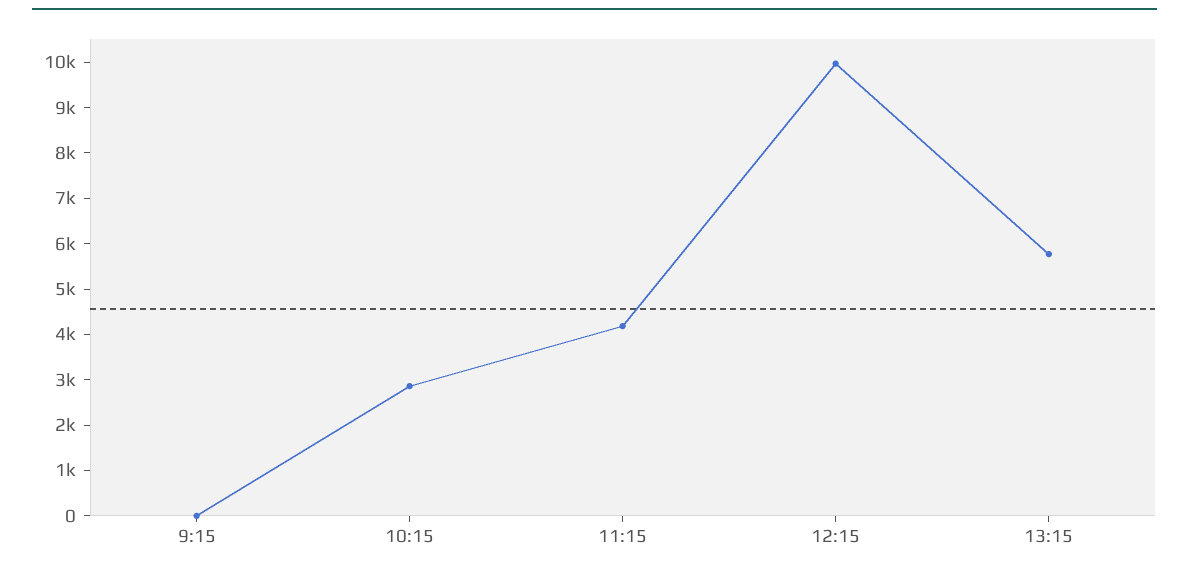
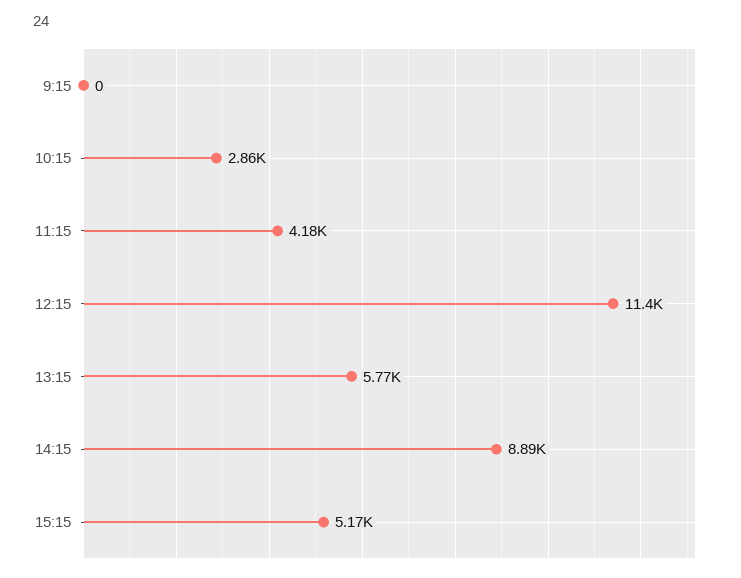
12:15: 10000 -> 11400
14:15: none -> 8890
15:15: none -> 5170

